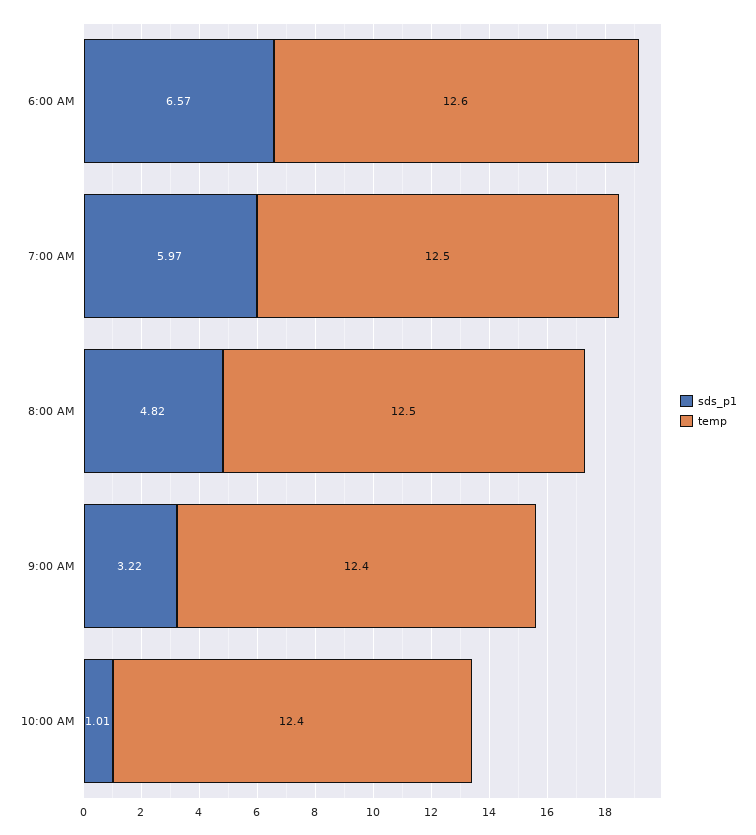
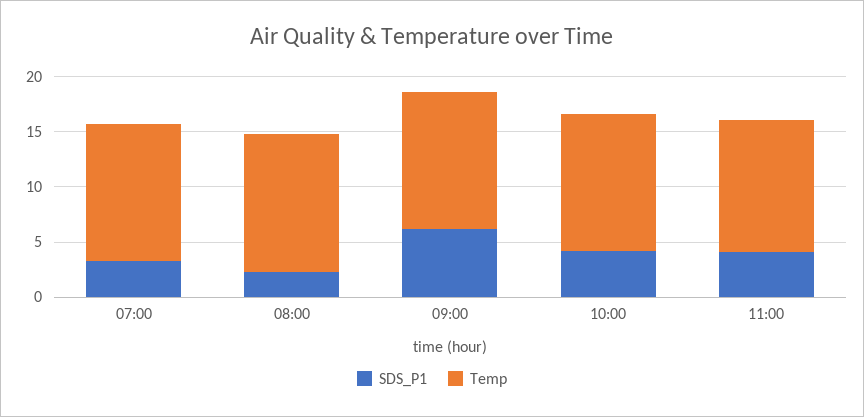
sds_p1, 6:00 AM: 6.57 -> none
temp, 6:00 AM: 12.6 -> none
sds_p1, 7:00 AM: 5.97 -> 3
sds_p1, 8:00 AM: 4.82 -> 2
sds_p1, 9:00 AM: 3.22 -> 6
sds_p1, 10:00 AM: 1.01 -> 4
sds_p1, 11:00: none -> 4
temp, 11:00: none -> 12

